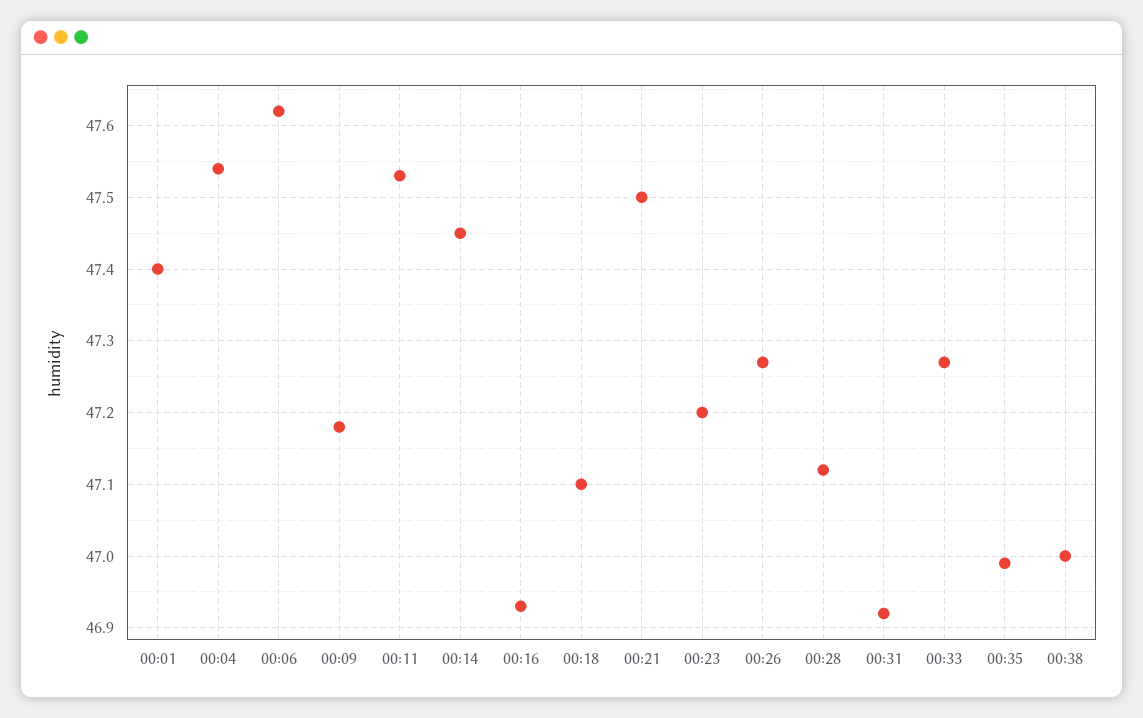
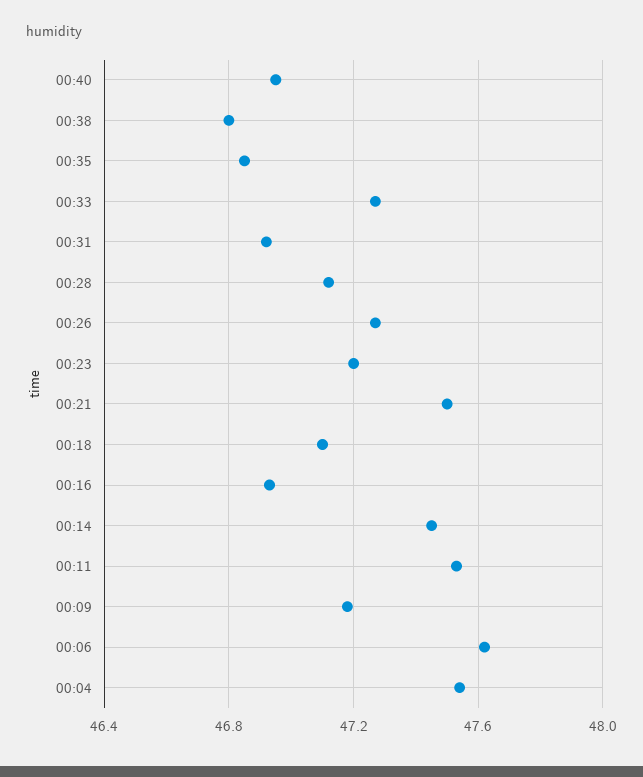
00:01: 47.4 -> none
00:35: 46.99 -> 46.85
00:38: 47 -> 46.8
00:40: none -> 46.95

